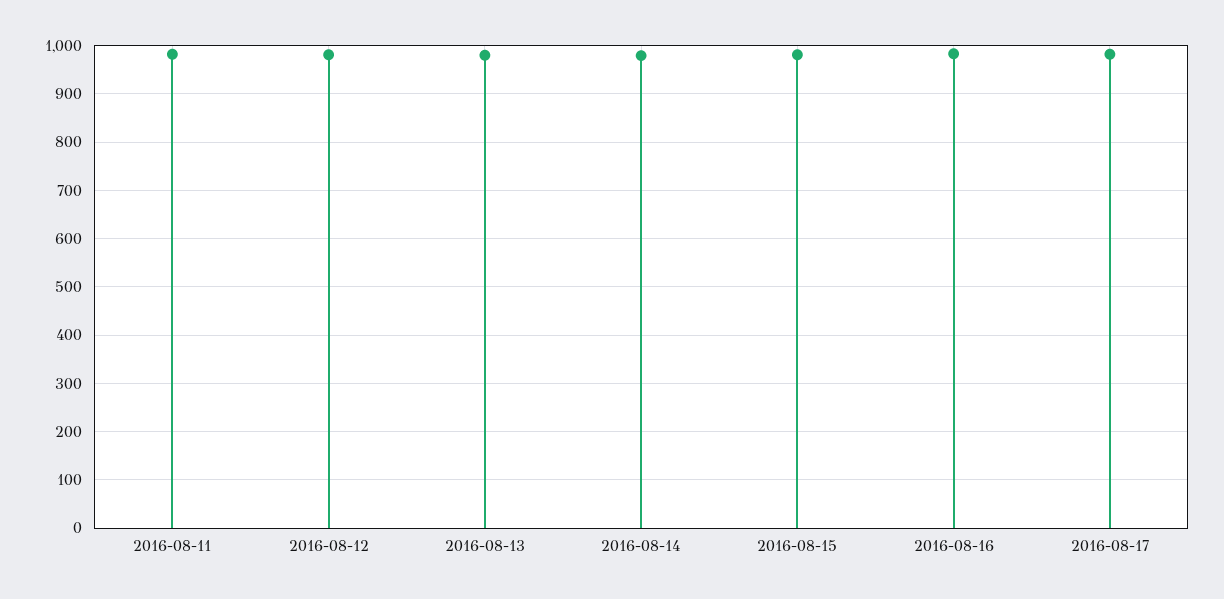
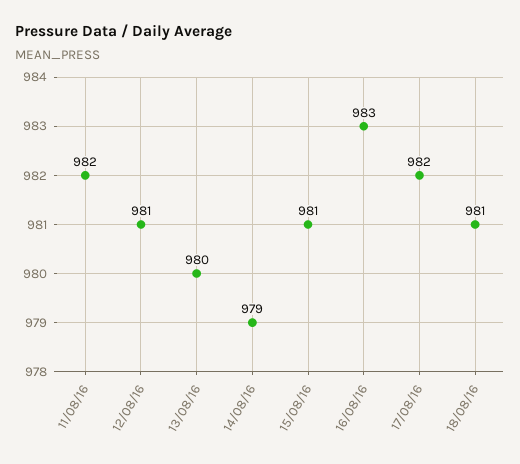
18/08/16: none -> 981

